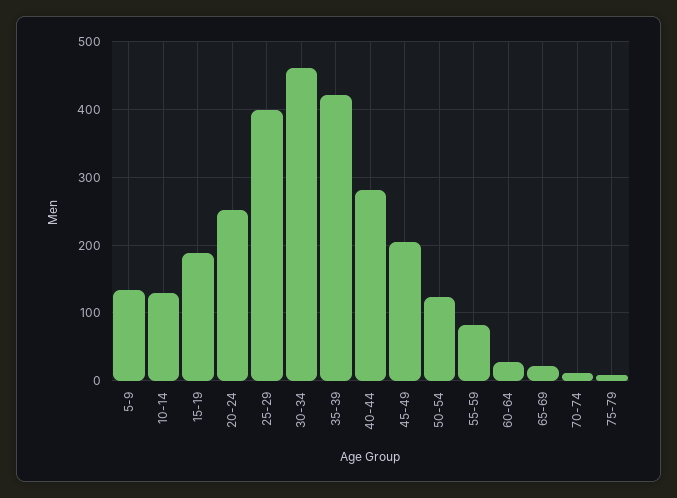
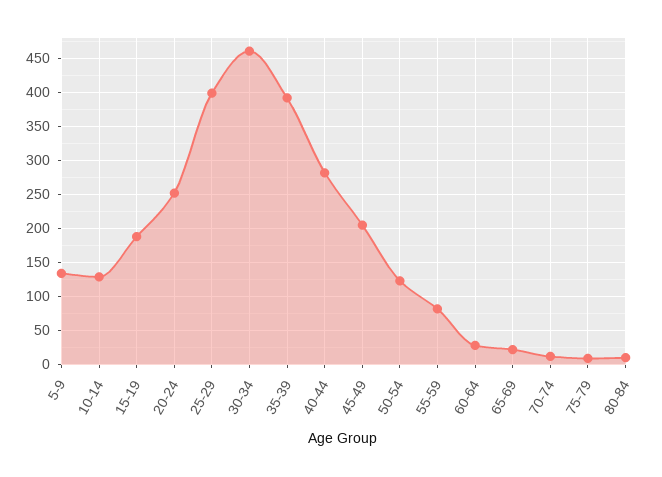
35-39: 420 -> 390
80-84: none -> 10

